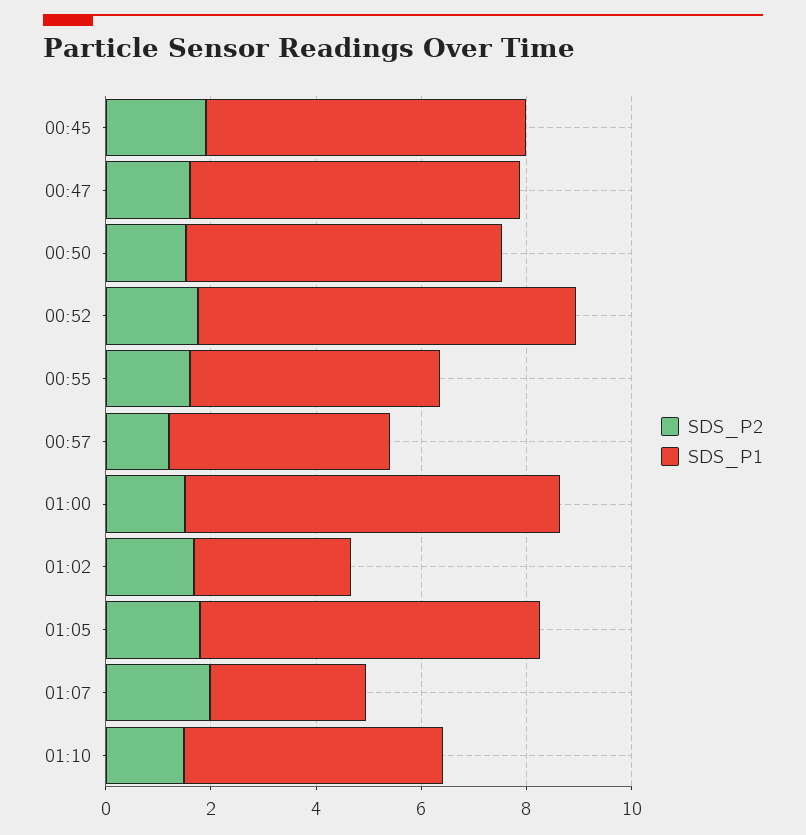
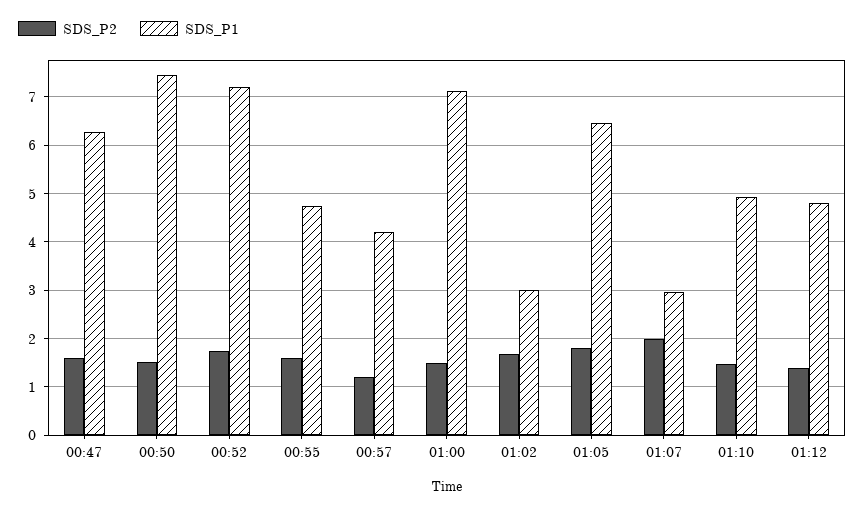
SDS_P2, 00:45: 2 -> none
SDS_P1, 00:45: 6 -> none
SDS_P1, 00:50: 6 -> 7.4
SDS_P2, 01:12: none -> 1.4
SDS_P1, 01:12: none -> 4.8

